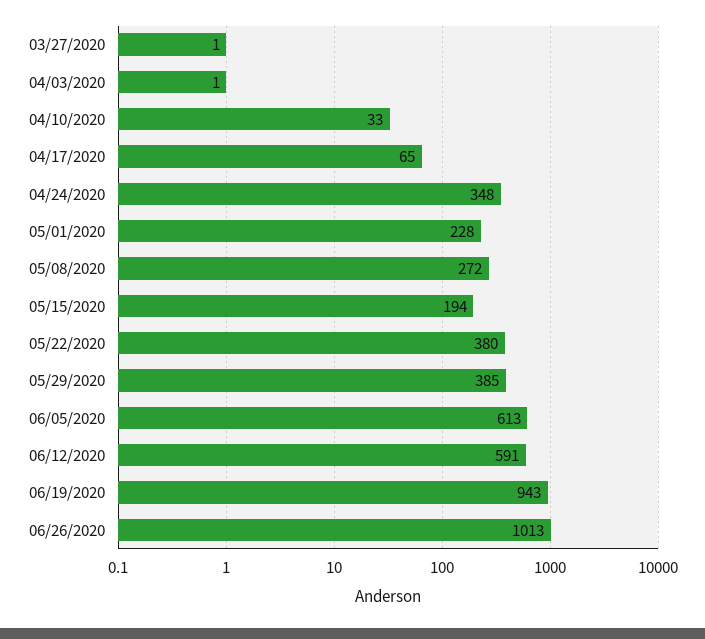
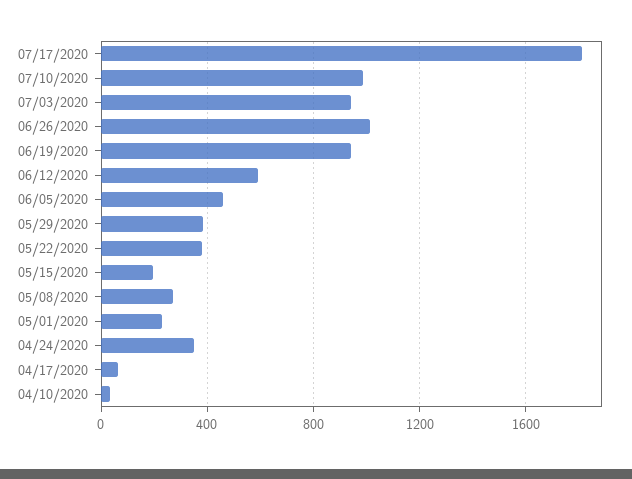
03/27/2020: 1 -> none
04/03/2020: 1 -> none
06/05/2020: 613 -> 450
07/17/2020: none -> 1800
07/10/2020: none -> 1000
07/03/2020: none -> 950

